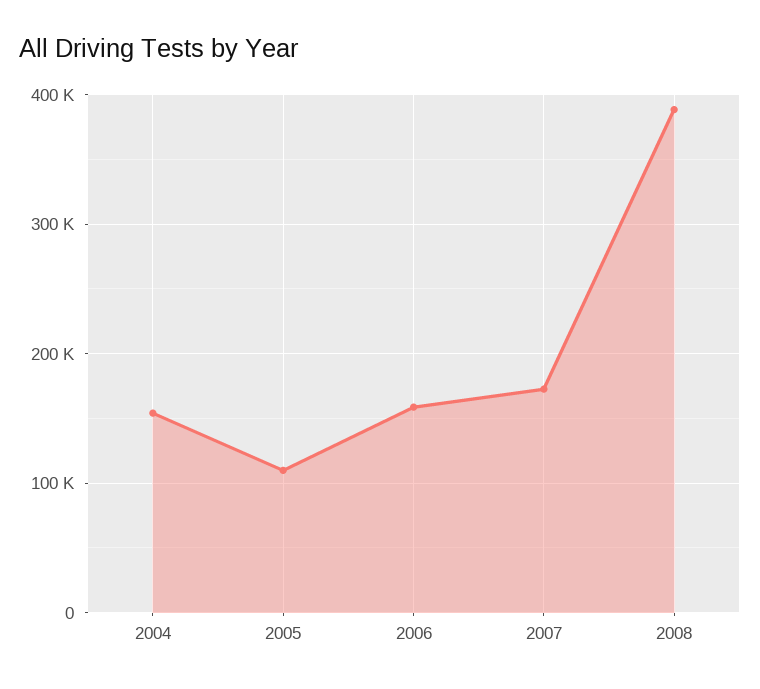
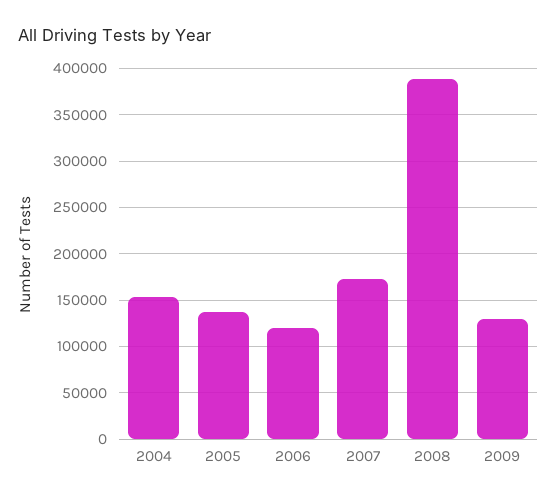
2005: 110000 -> 140000
2006: 160000 -> 120000
2009: none -> 130000

